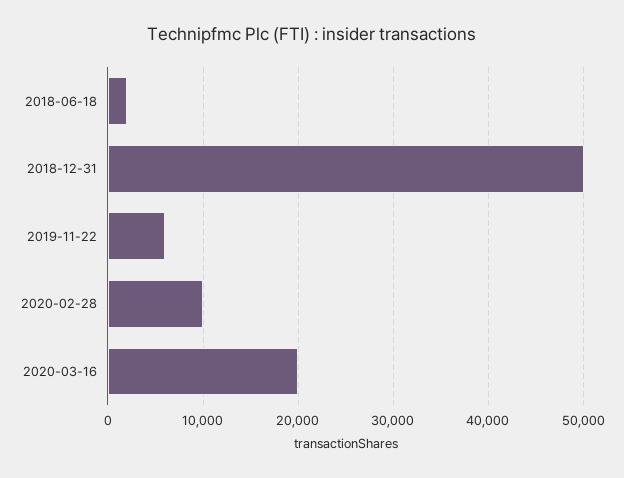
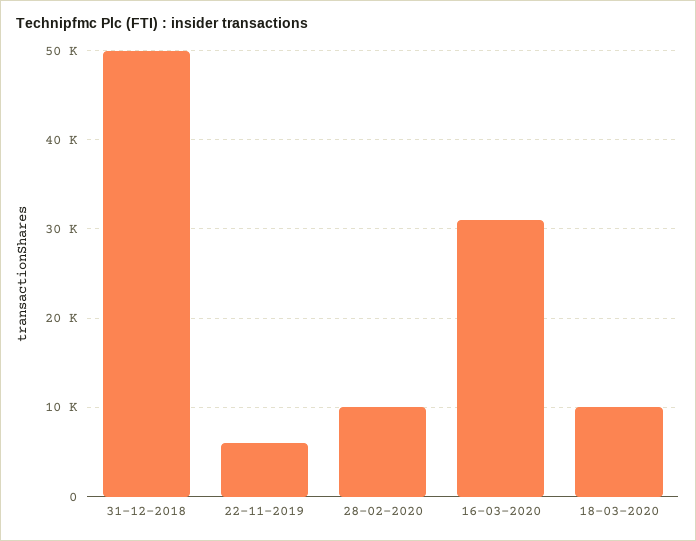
2018-06-18: 2000 -> none
2020-03-16: 20000 -> 31000
18-03-2020: none -> 10000

